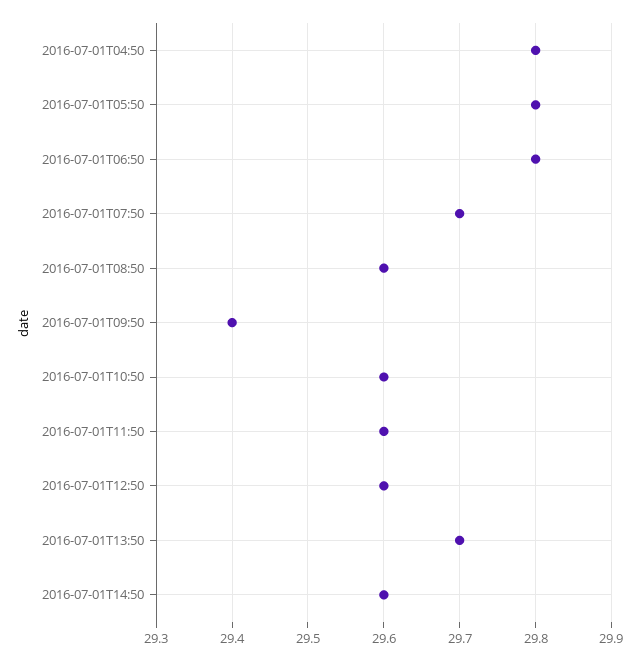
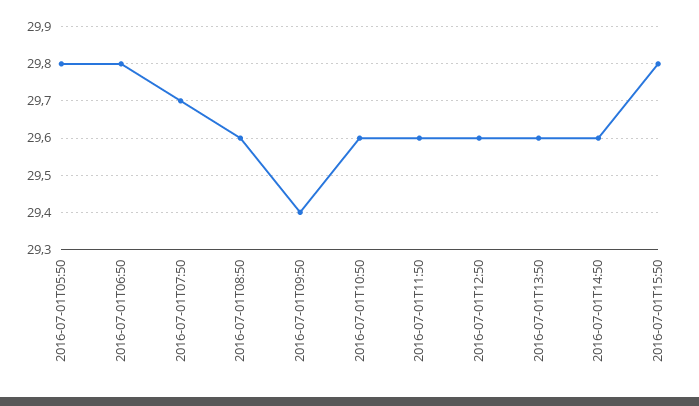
2016-07-01T04:50: 29.8 -> none
2016-07-01T13:50: 29.7 -> 29.6
2016-07-01T15:50: none -> 29.8

